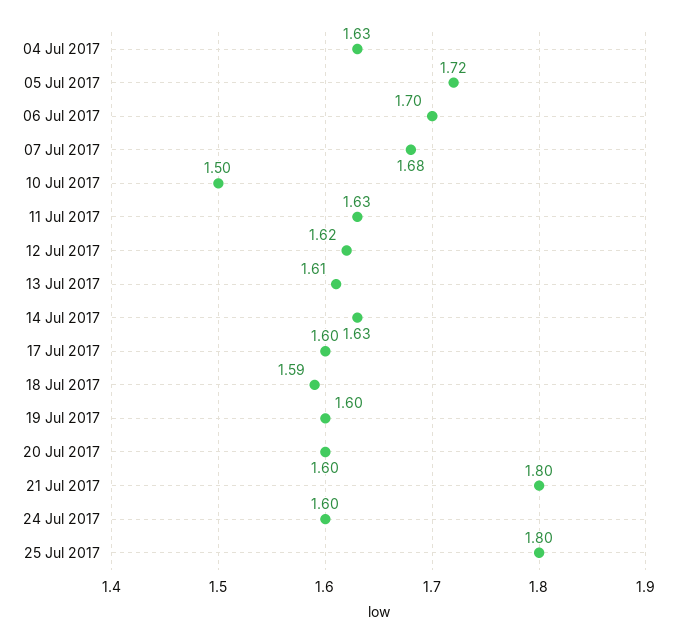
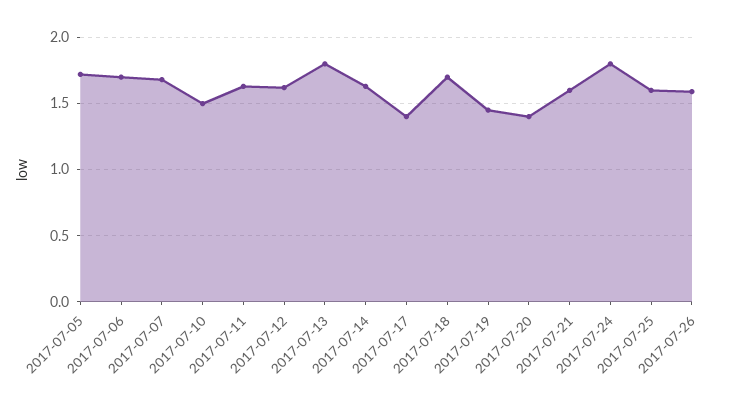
04 Jul 2017: 1.63 -> none
13 Jul 2017: 1.61 -> 1.8
17 Jul 2017: 1.6 -> 1.4
18 Jul 2017: 1.59 -> 1.7
19 Jul 2017: 1.6 -> 1.45
20 Jul 2017: 1.6 -> 1.4
21 Jul 2017: 1.8 -> 1.6
24 Jul 2017: 1.6 -> 1.8
25 Jul 2017: 1.8 -> 1.6
2017-07-26: none -> 1.6

